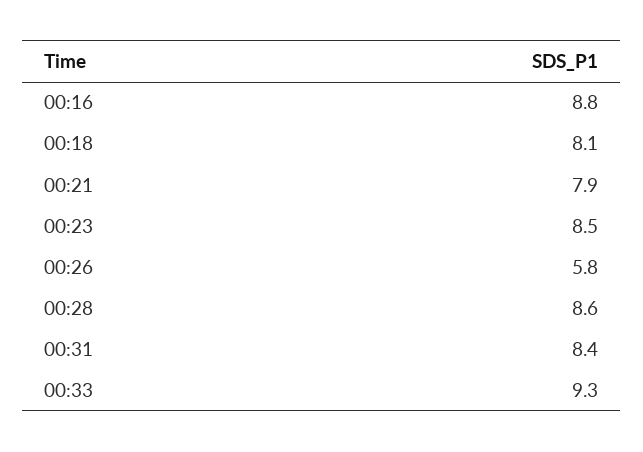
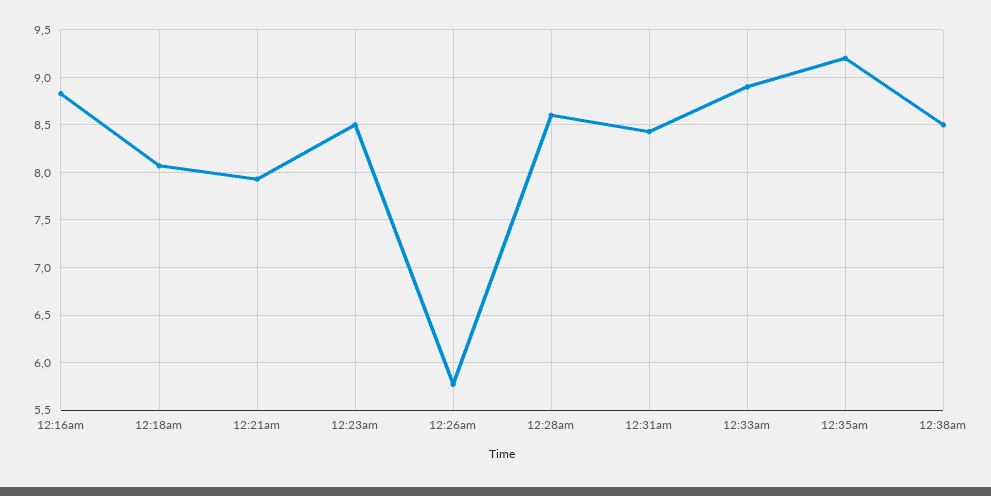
00:33: 9.3 -> 8.9
12:35am: none -> 9.2
12:38am: none -> 8.5

